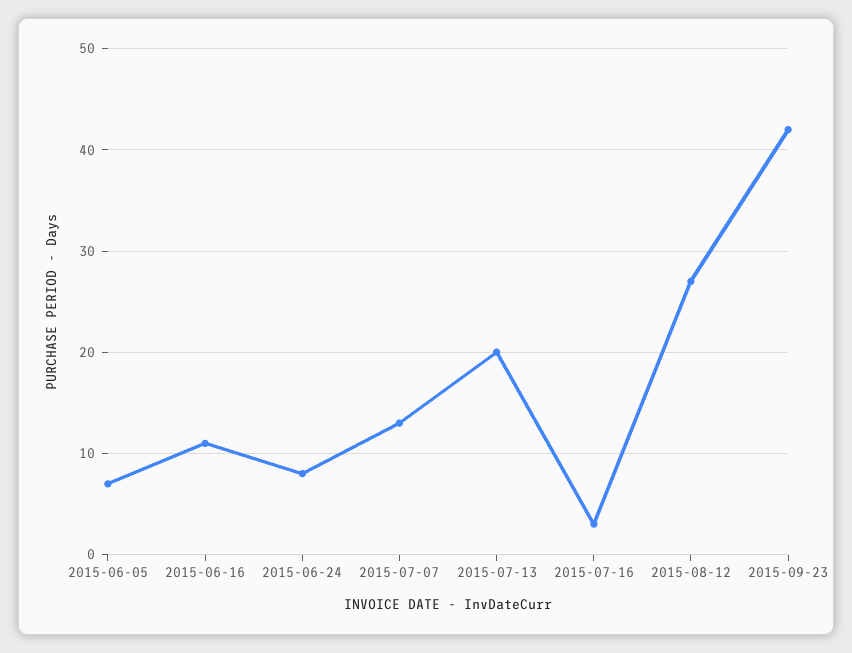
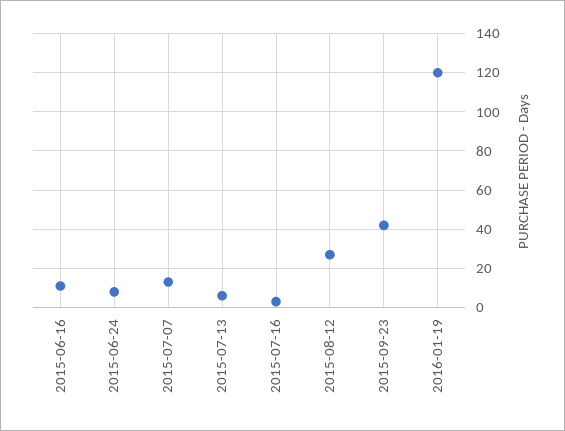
2015-06-05: 7 -> none
2015-07-13: 20 -> 5
2016-01-19: none -> 120

